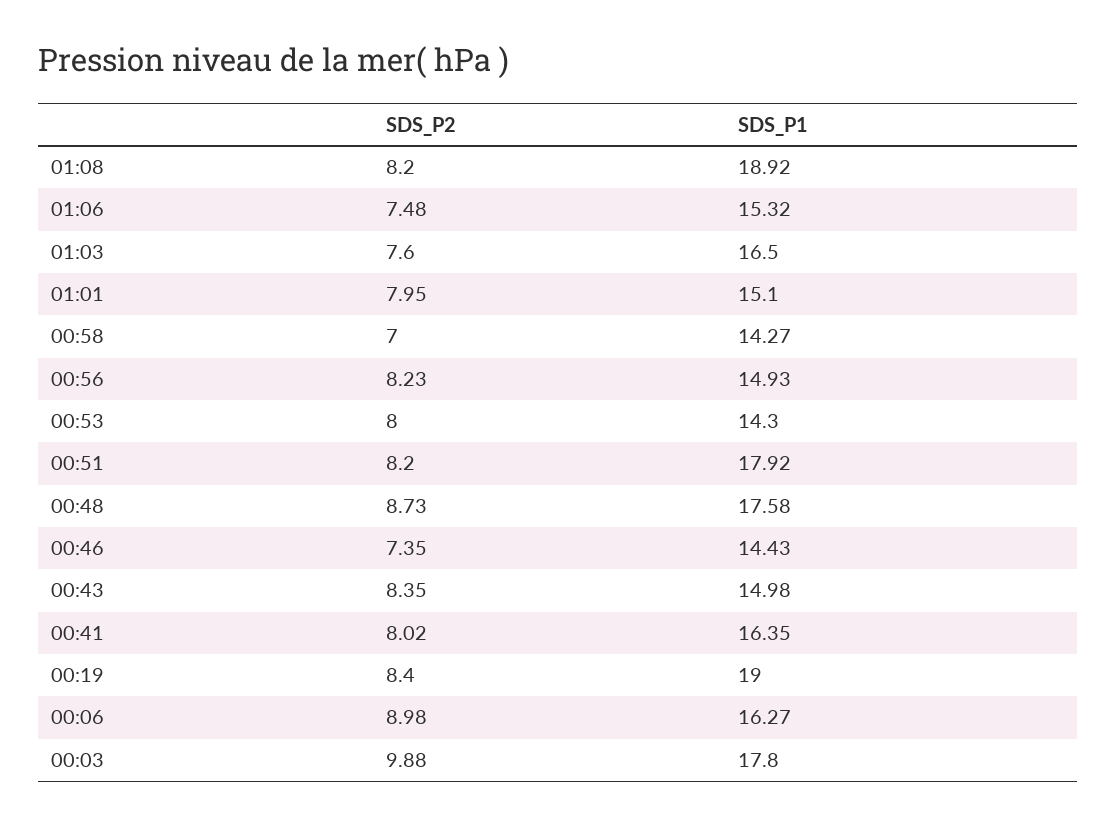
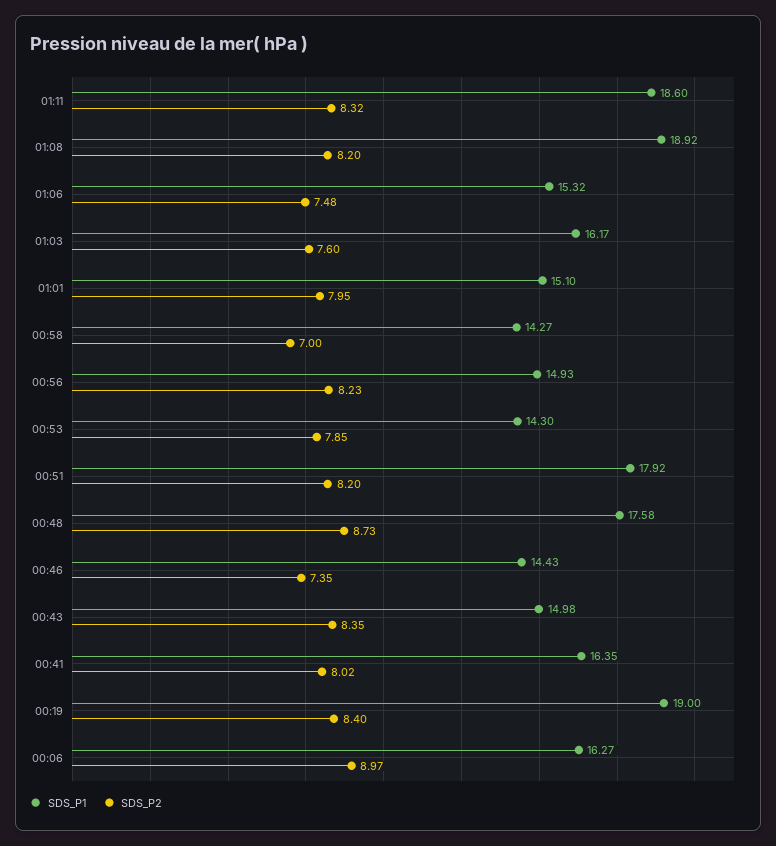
SDS_P1, 01:03: 16.5 -> 16.17
SDS_P2, 00:53: 8 -> 7.85
SDS_P2, 00:06: 8.98 -> 8.97
SDS_P2, 00:03: 9.88 -> none
SDS_P1, 00:03: 17.8 -> none
SDS_P1, 01:11: none -> 18.6
SDS_P2, 01:11: none -> 8.32

